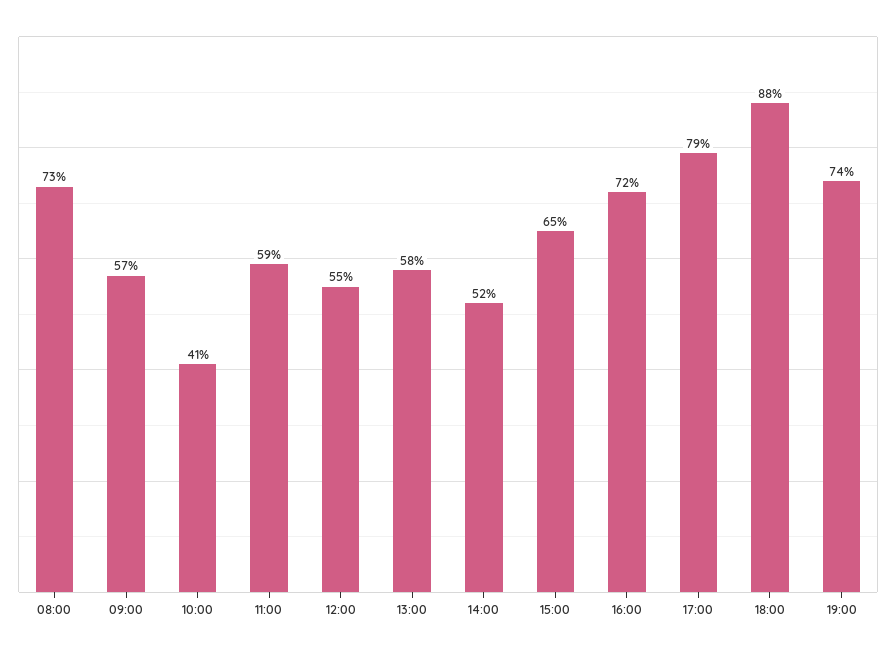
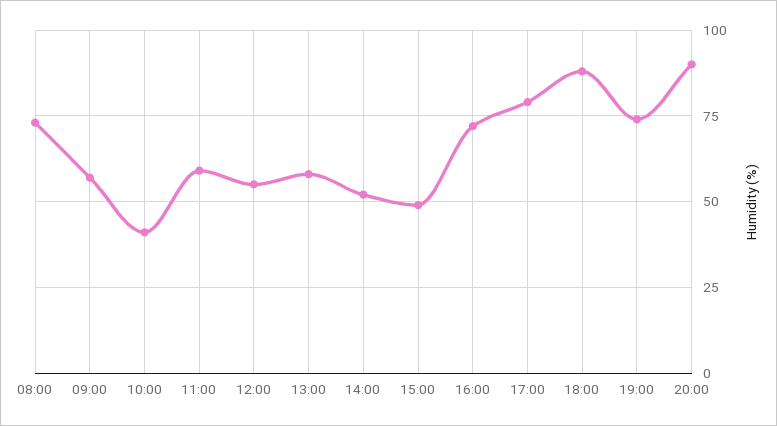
15:00: 65 -> 50
20:00: none -> 90

